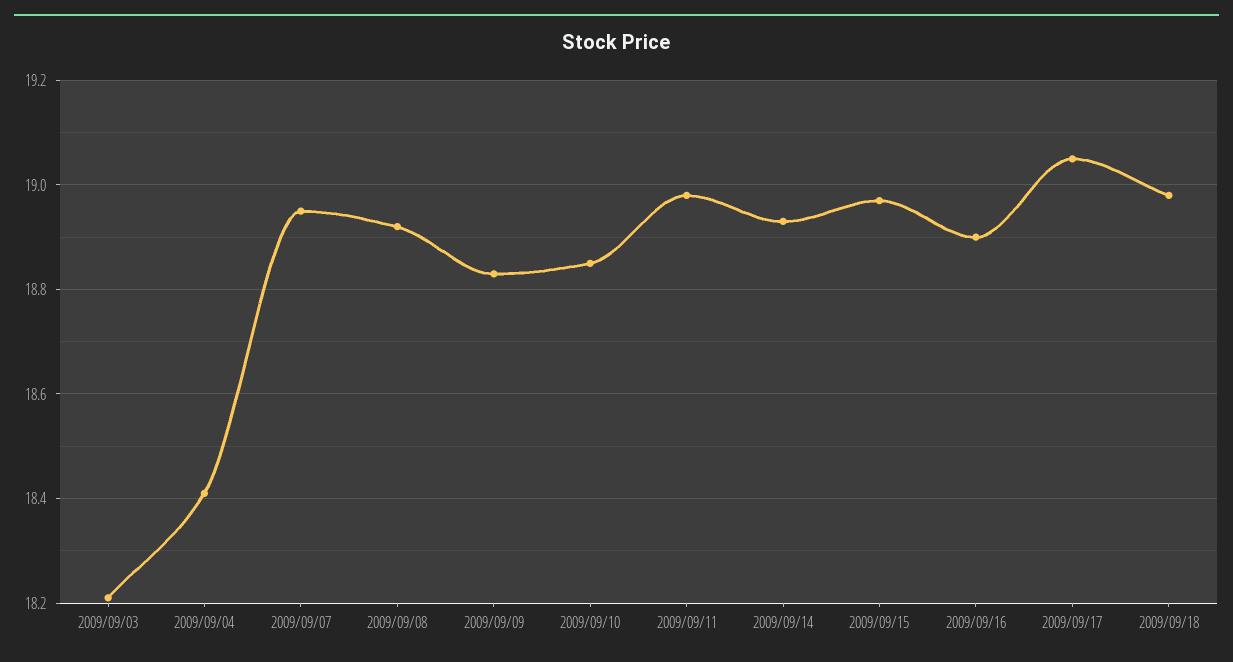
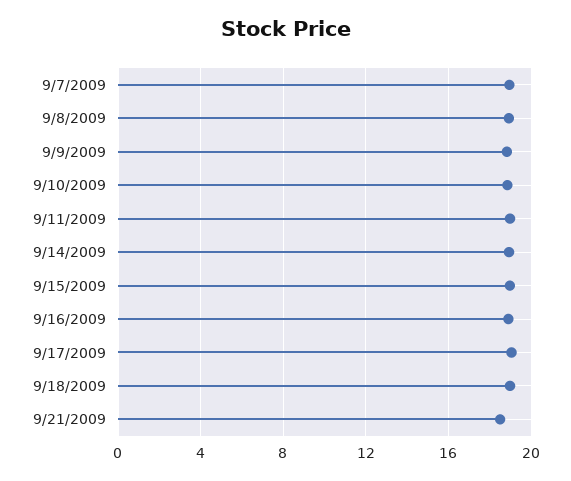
2009/09/03: 18.2 -> none
2009/09/04: 18.4 -> none
9/21/2009: none -> 18.5

